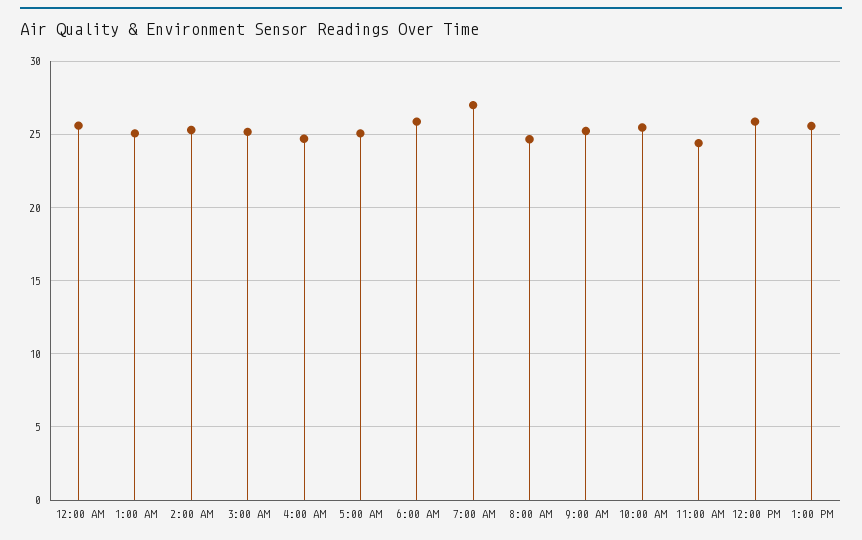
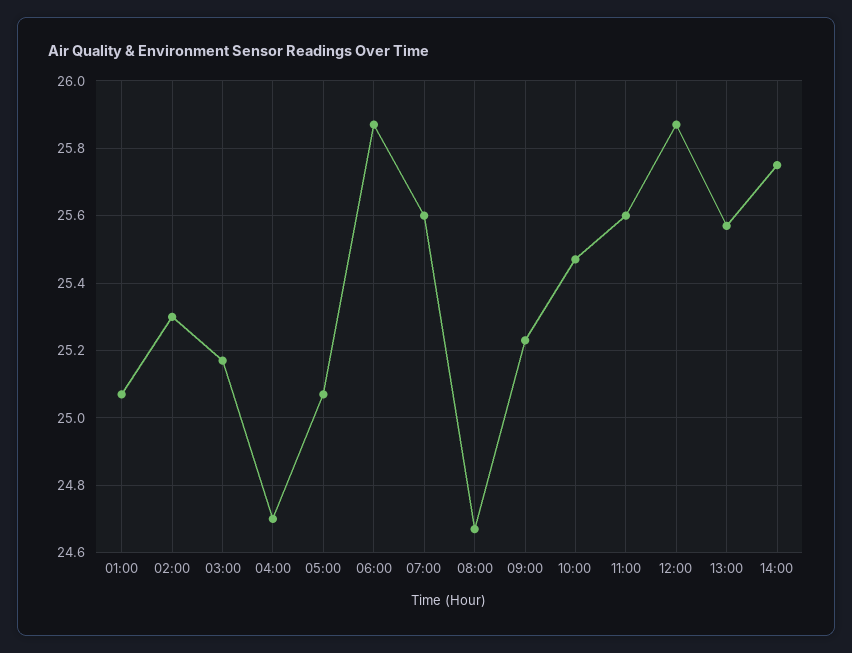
12:00 AM: 25.5 -> none
7:00 AM: 27 -> 25.6
11:00 AM: 24.5 -> 25.6
14:00: none -> 25.75

